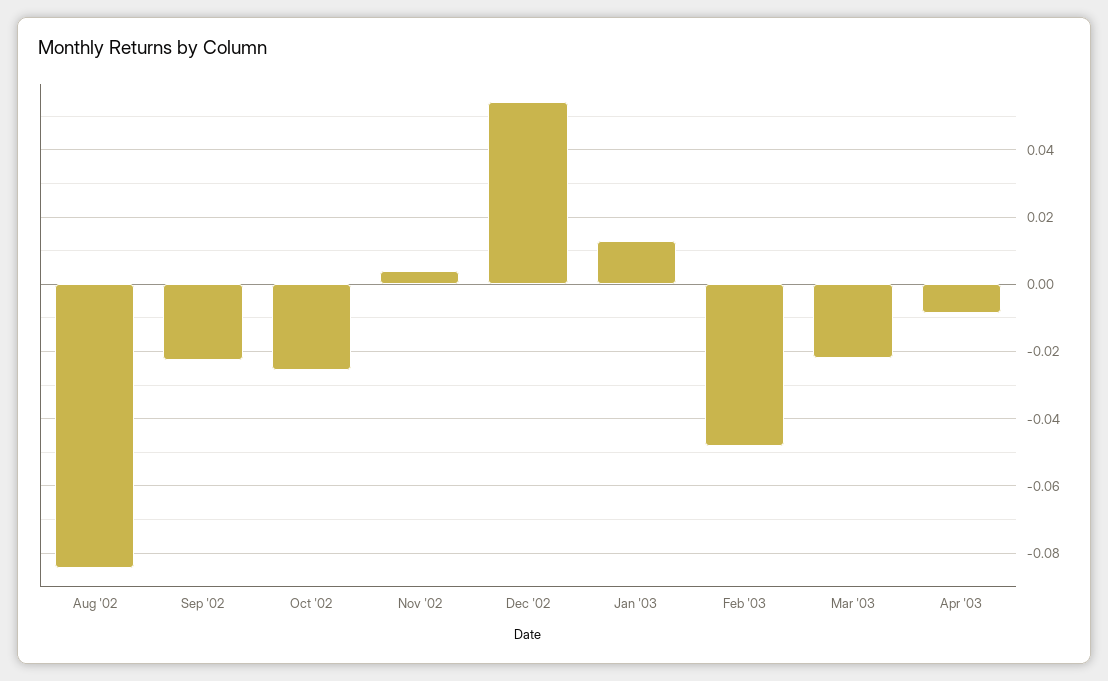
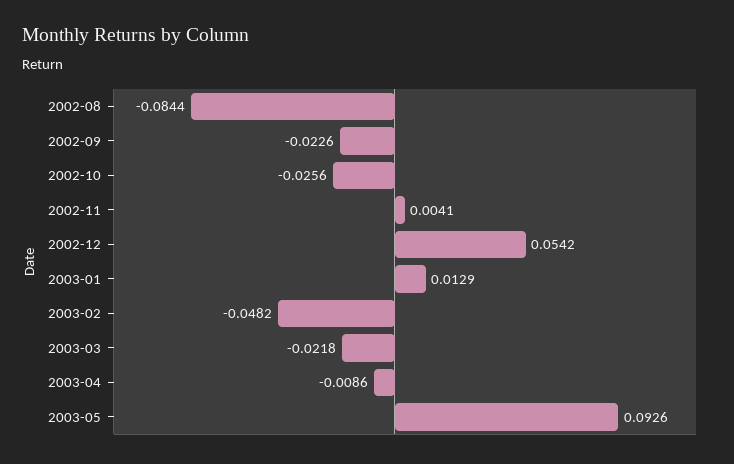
2003-05: none -> 0.0926

